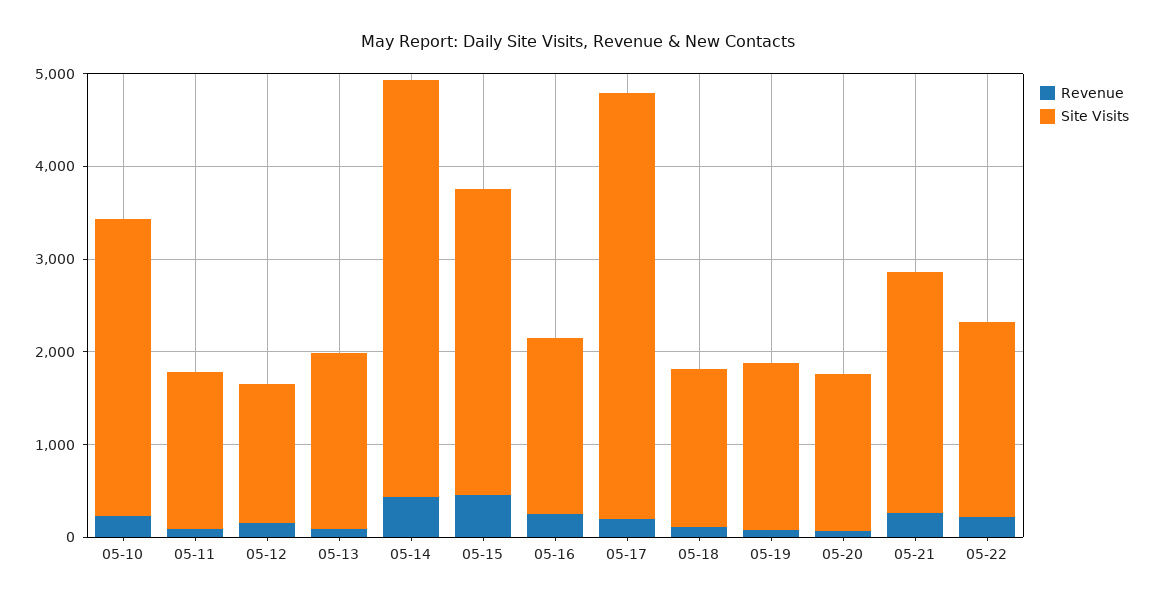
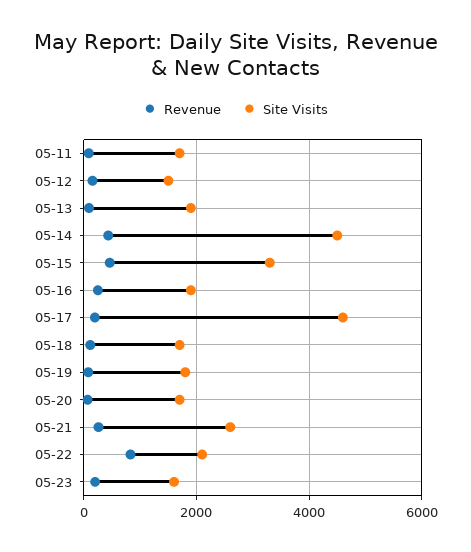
Revenue, 05-10: 200 -> none
Site Visits, 05-10: 3200 -> none
Revenue, 05-22: 200 -> 800
Revenue, 05-23: none -> 200
Site Visits, 05-23: none -> 1600

